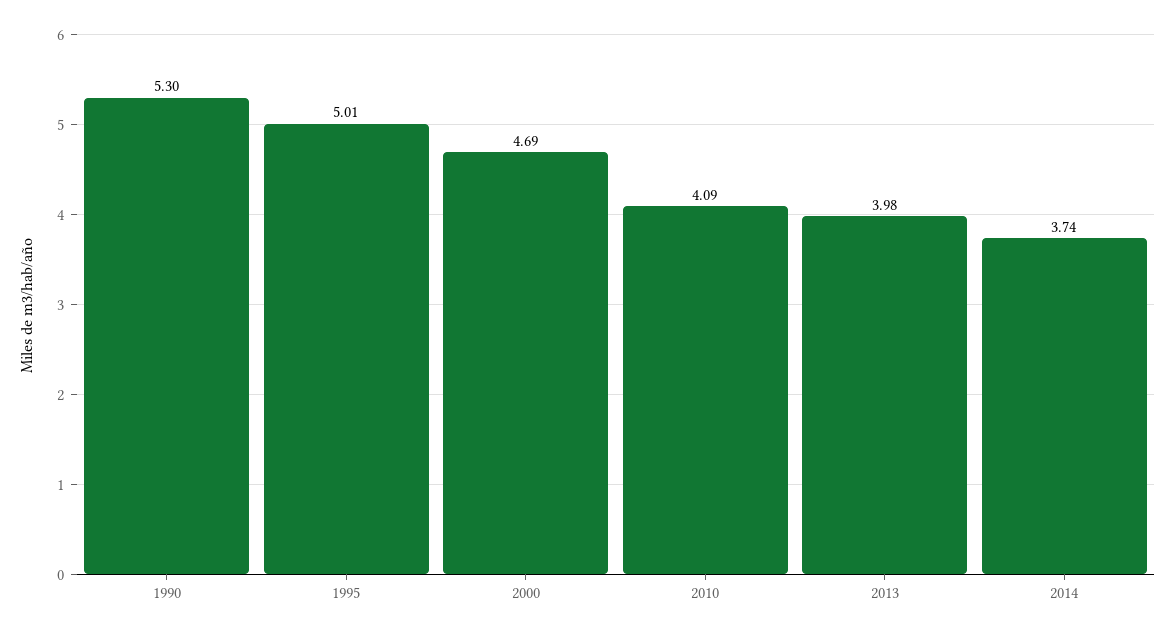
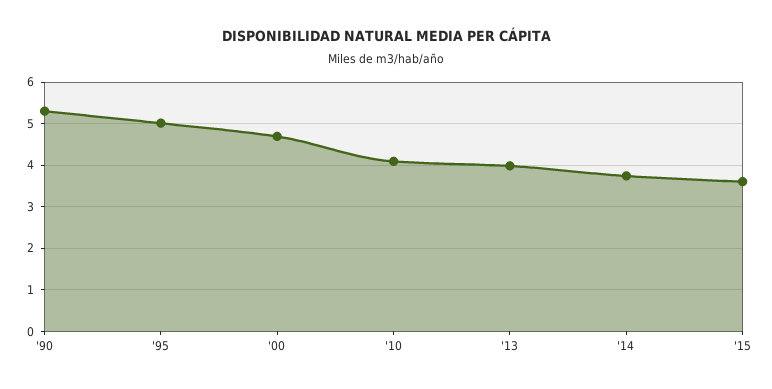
'15: none -> 3.6

